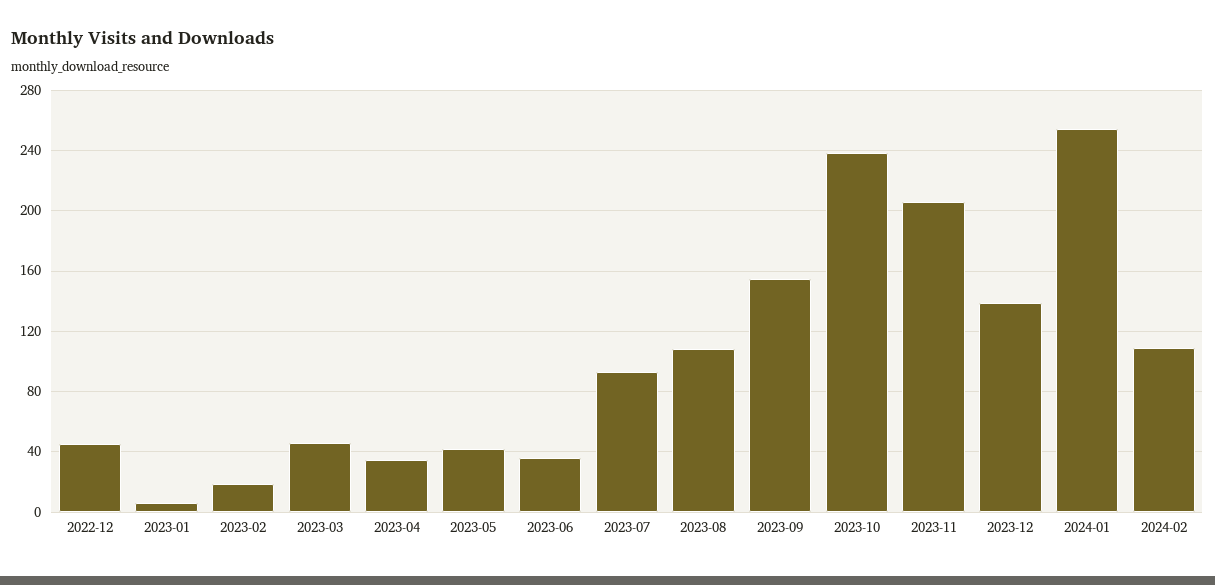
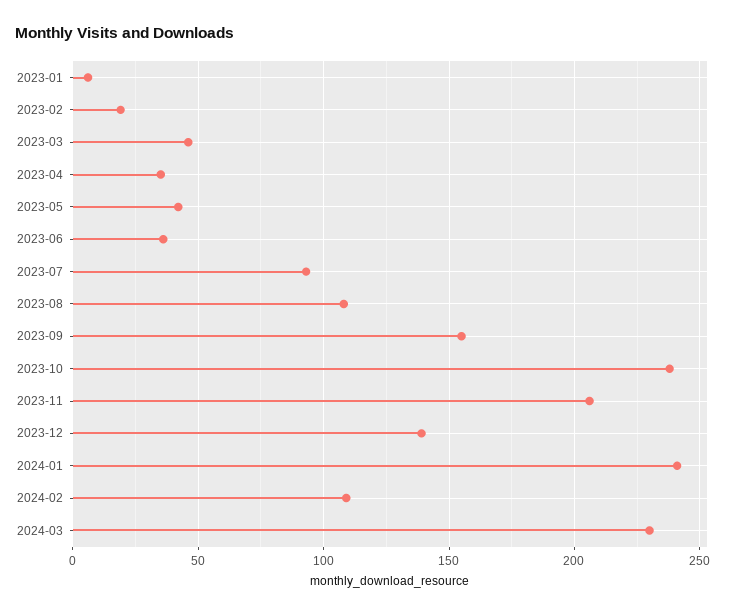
2022-12: 45 -> none
2024-01: 255 -> 240
2024-03: none -> 230

